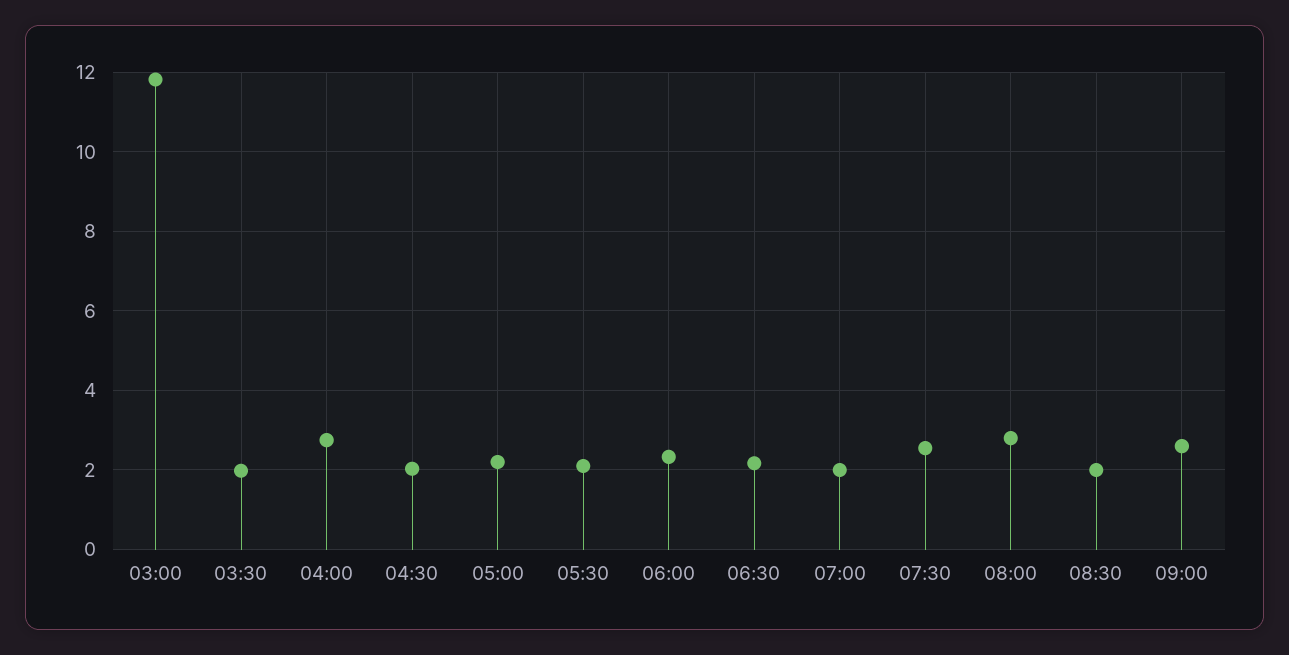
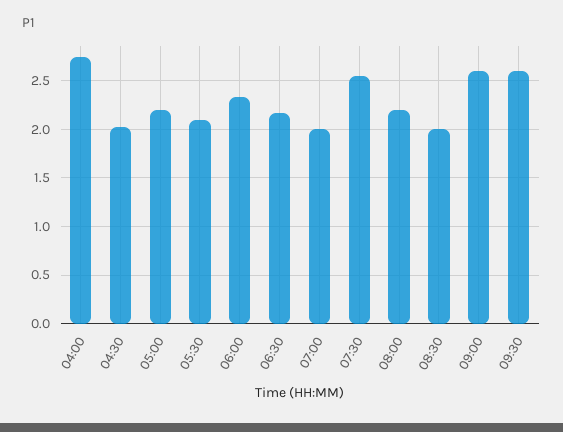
03:00: 11.8 -> none
03:30: 2 -> none
08:00: 2.8 -> 2.2
09:30: none -> 2.6

